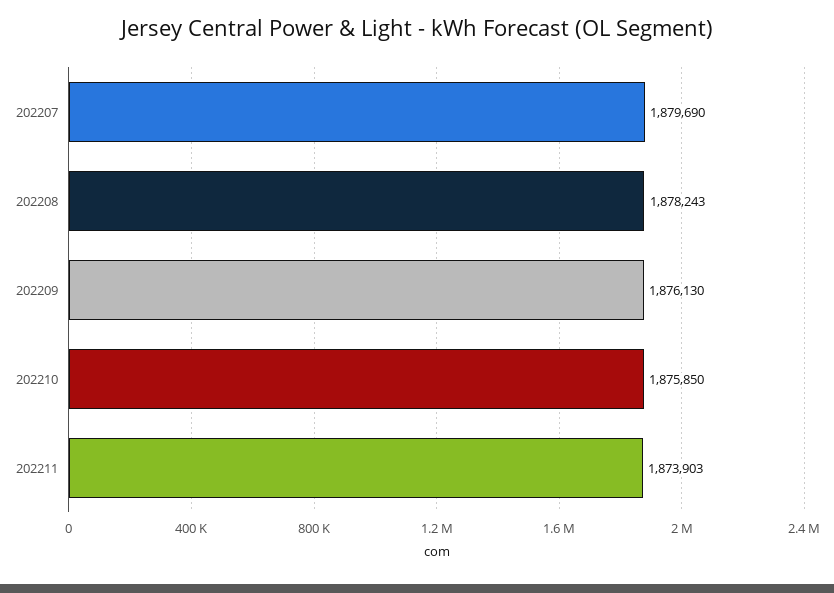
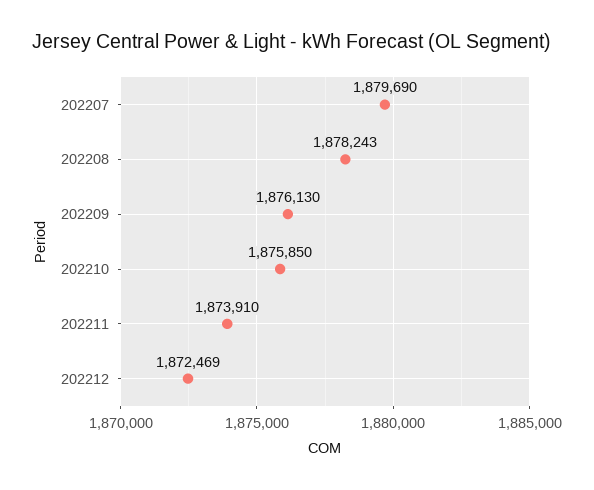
202211: 1873903 -> 1873910
202212: none -> 1872469

